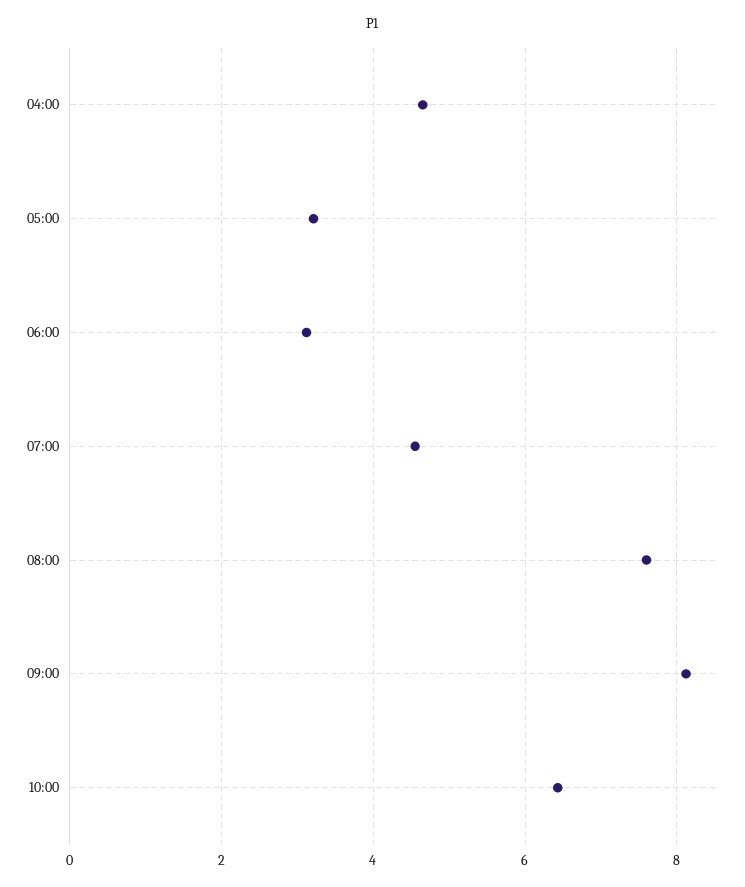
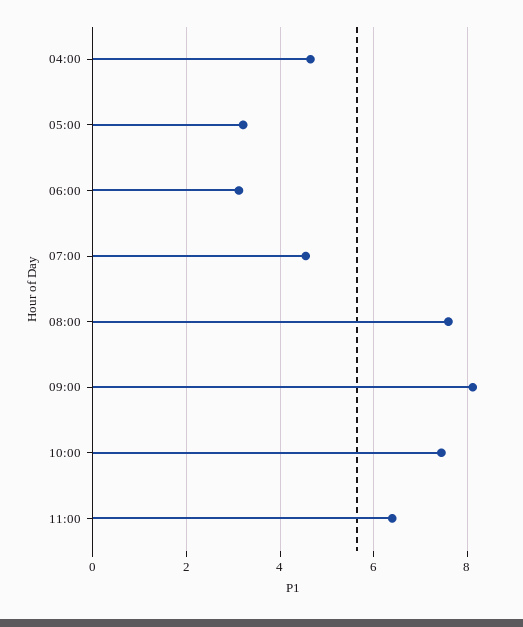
10:00: 6.4 -> 7.4
11:00: none -> 6.4

